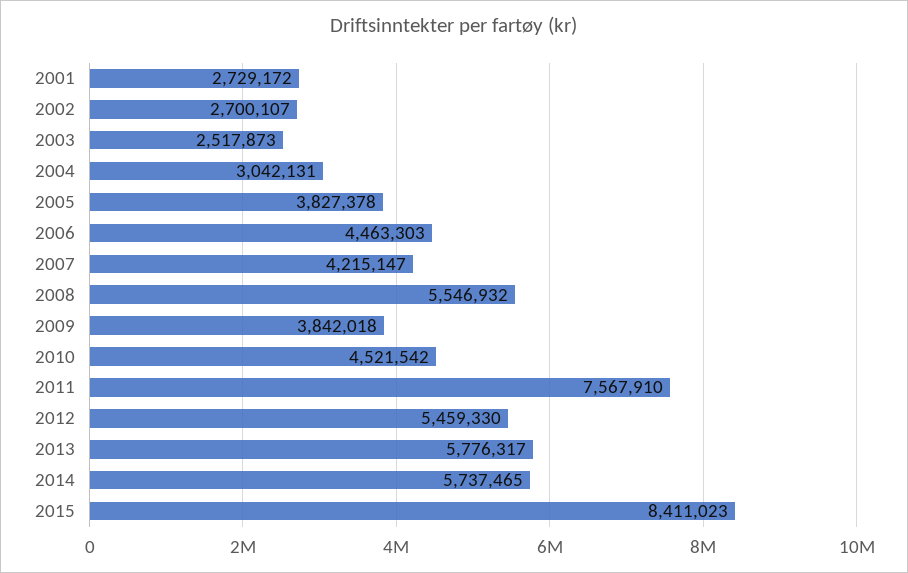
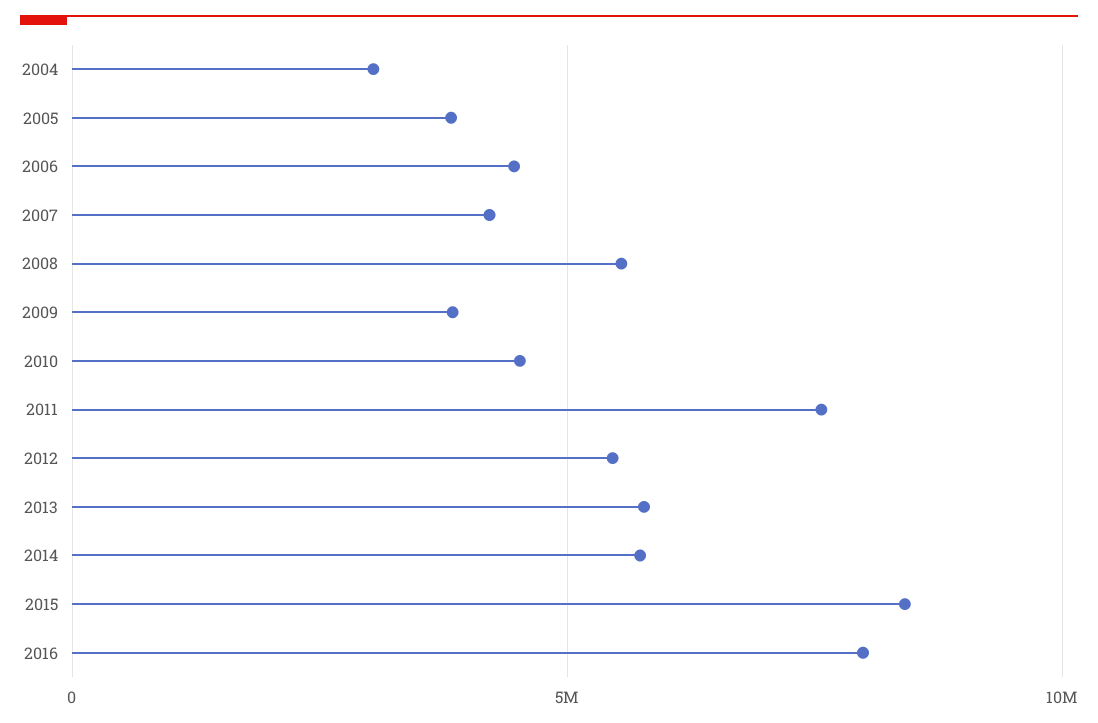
2001: 2729172 -> none
2002: 2700107 -> none
2003: 2517873 -> none
2016: none -> 8000000

